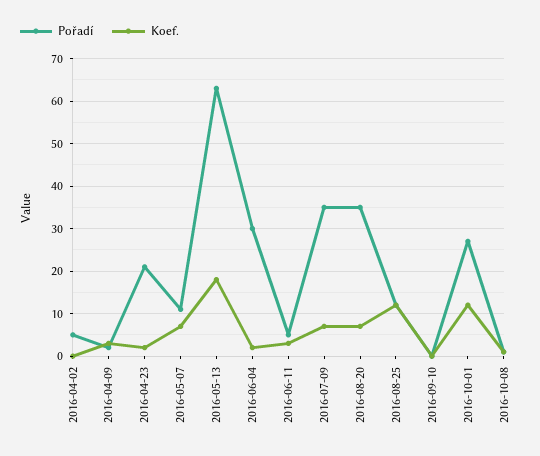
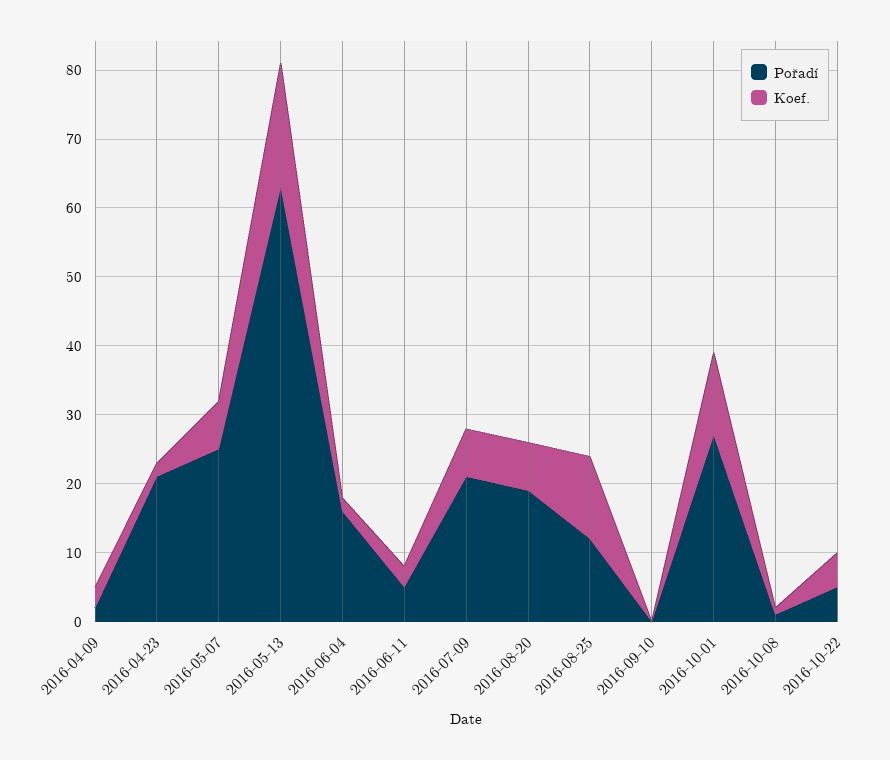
Pořadí, 2016-04-02: 5 -> none
Koef., 2016-04-02: 0 -> none
Pořadí, 2016-05-07: 10 -> 25
Pořadí, 2016-06-04: 30 -> 15
Pořadí, 2016-07-09: 35 -> 20
Pořadí, 2016-08-20: 35 -> 20
Pořadí, 2016-10-22: none -> 5
Koef., 2016-10-22: none -> 5

